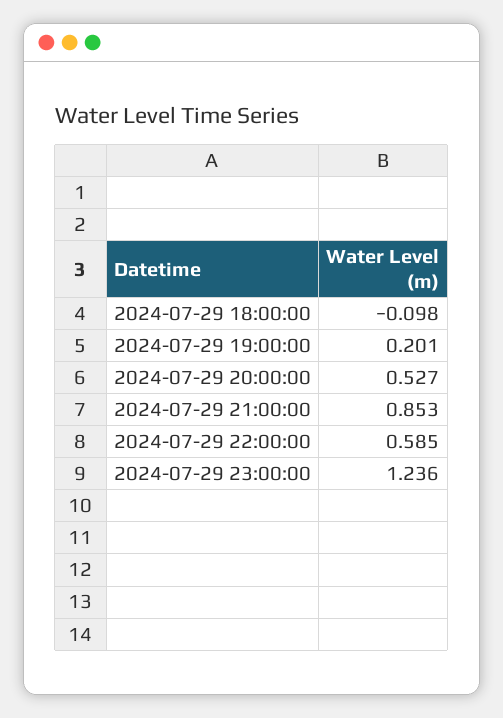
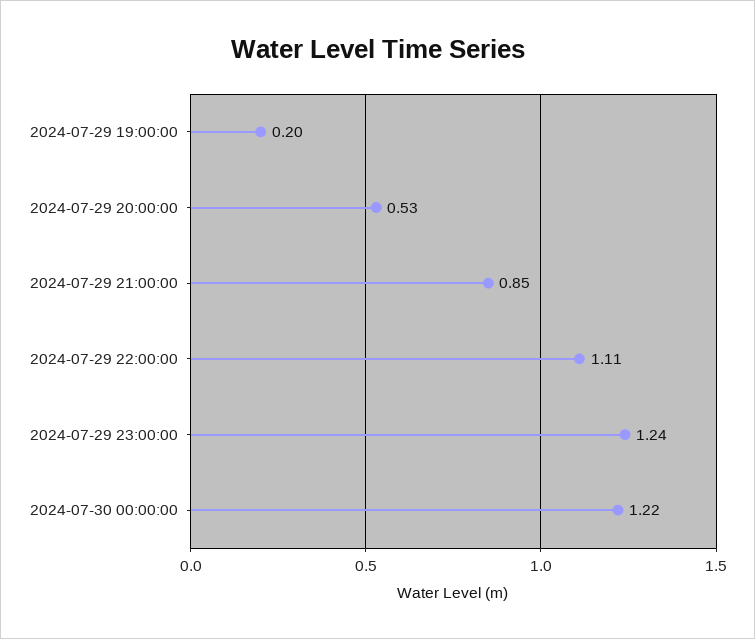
2024-07-29 18:00:00: -0.098 -> none
2024-07-29 22:00:00: 0.585 -> 1.11
2024-07-30 00:00:00: none -> 1.22

